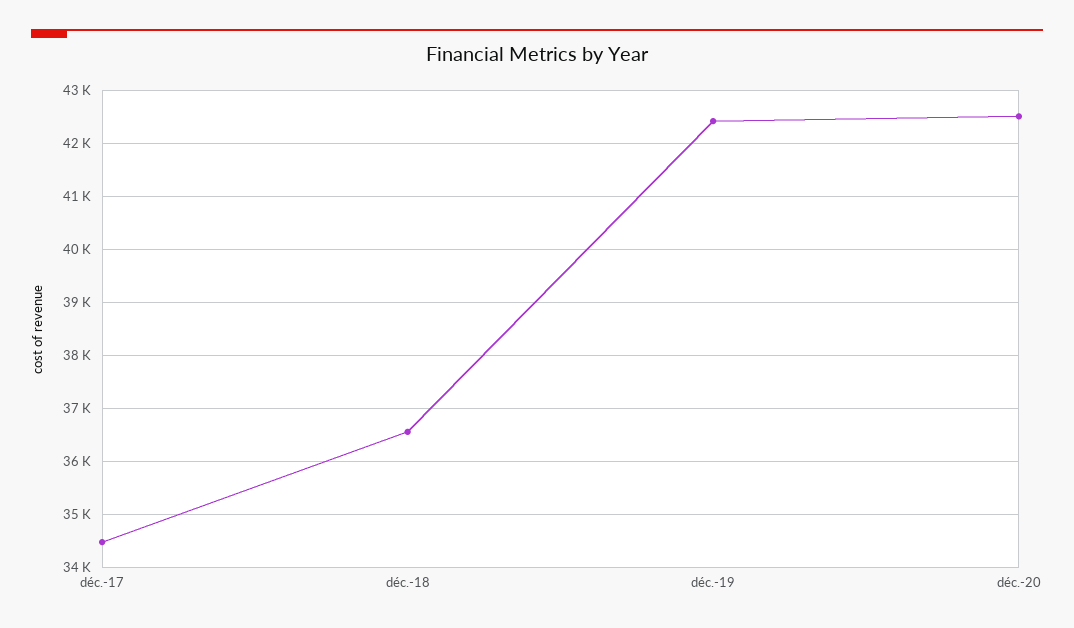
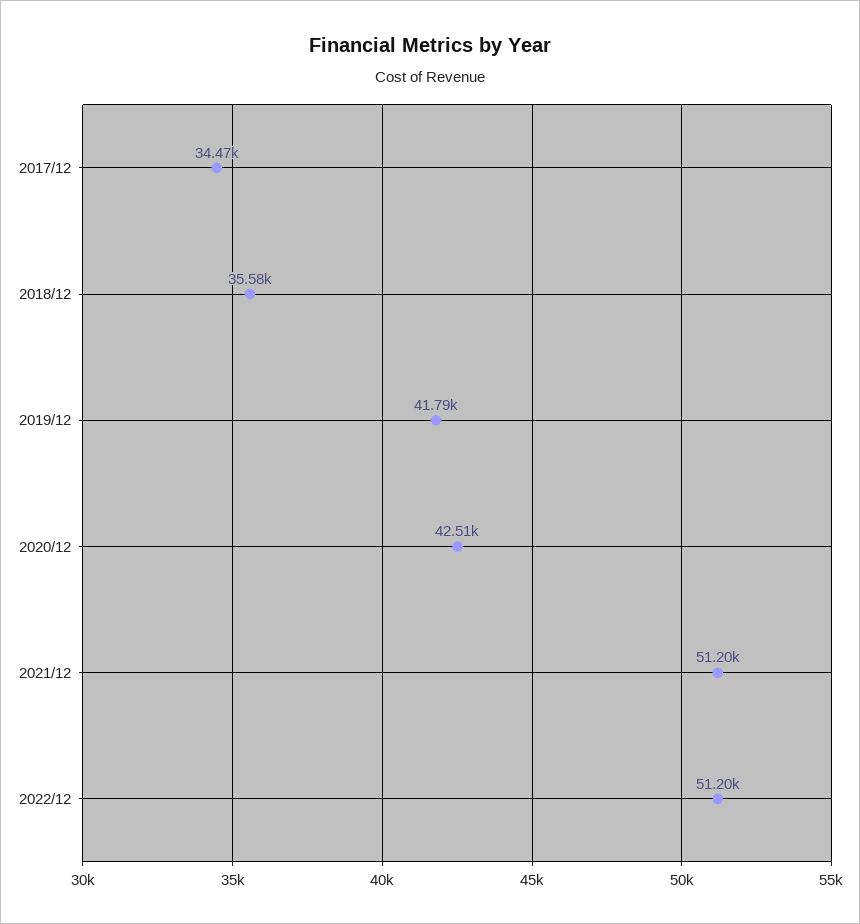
déc.-18: 36600 -> 35580
déc.-19: 42400 -> 41790
2021/12: none -> 51200
2022/12: none -> 51200

